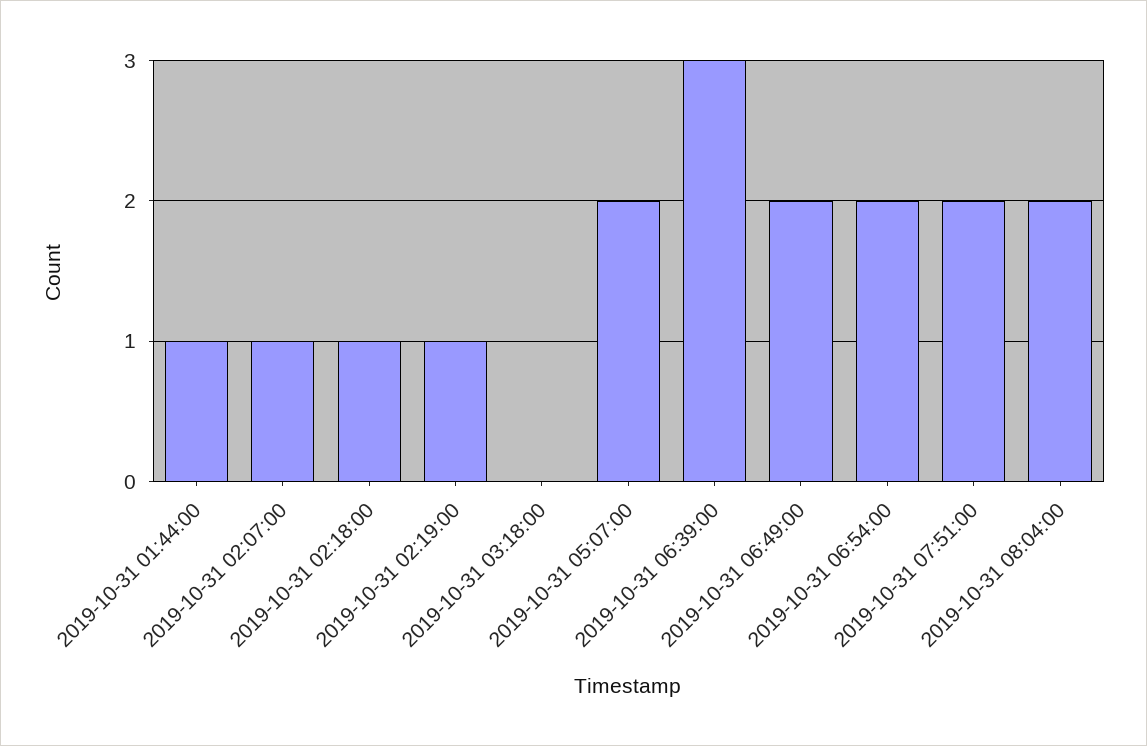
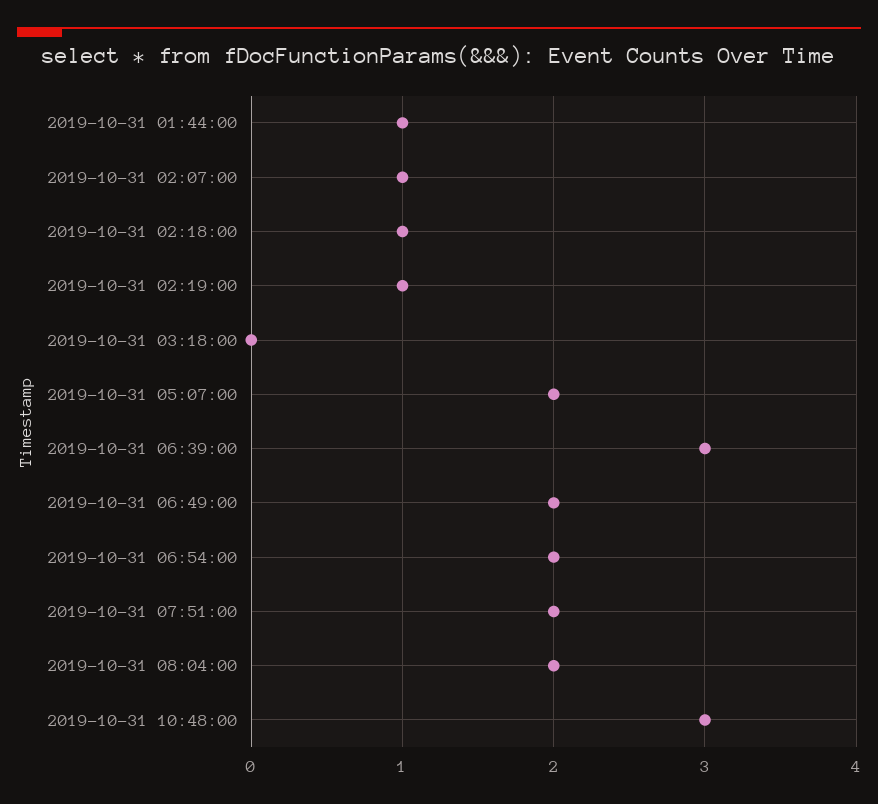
2019-10-31 10:48:00: none -> 3

